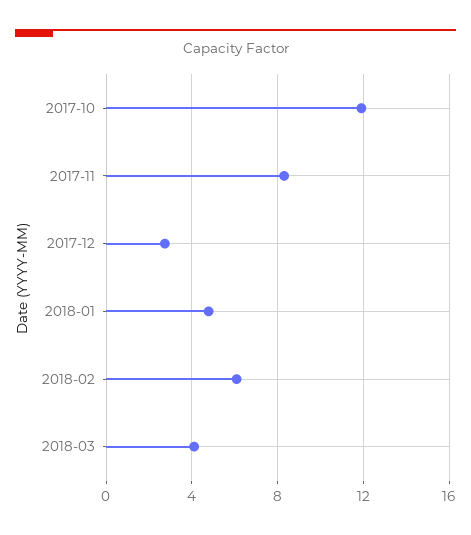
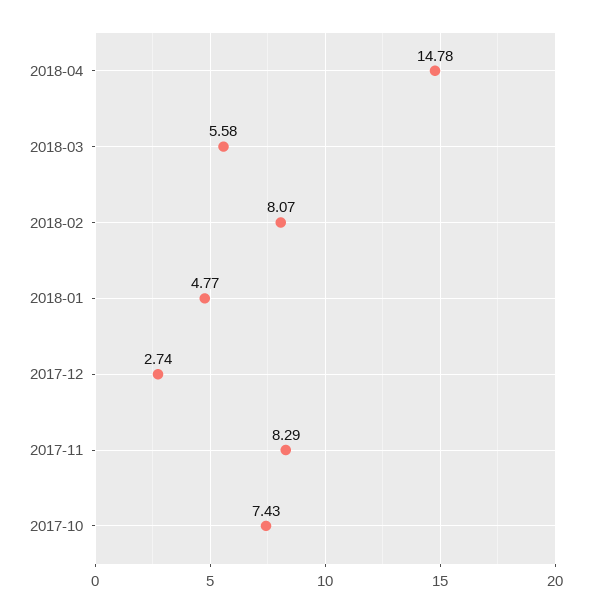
2017-10: 12 -> 7.43
2018-02: 6 -> 8.07
2018-03: 4 -> 5.58
2018-04: none -> 14.78

